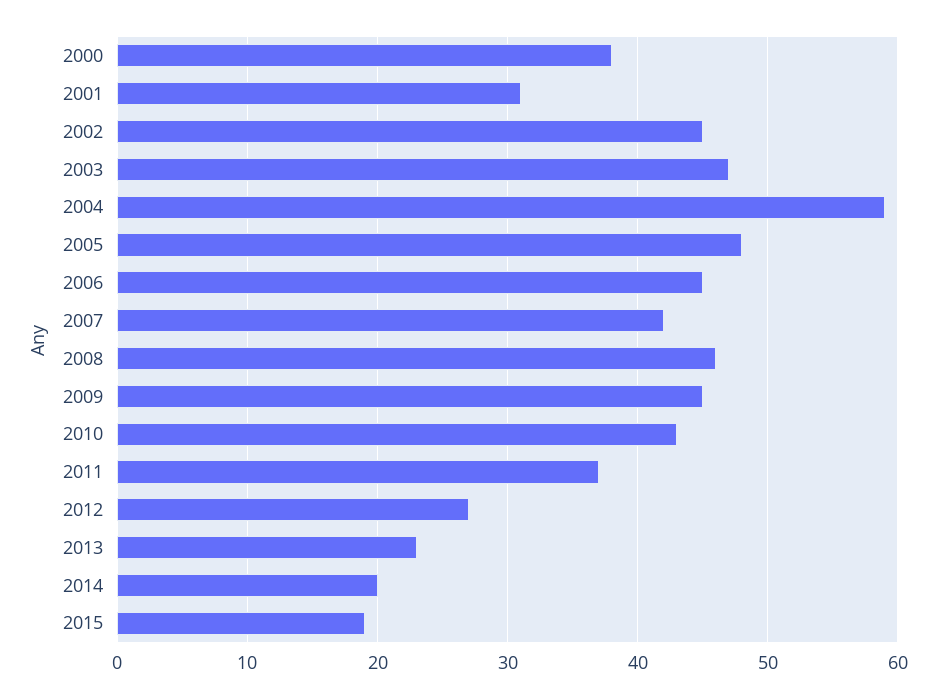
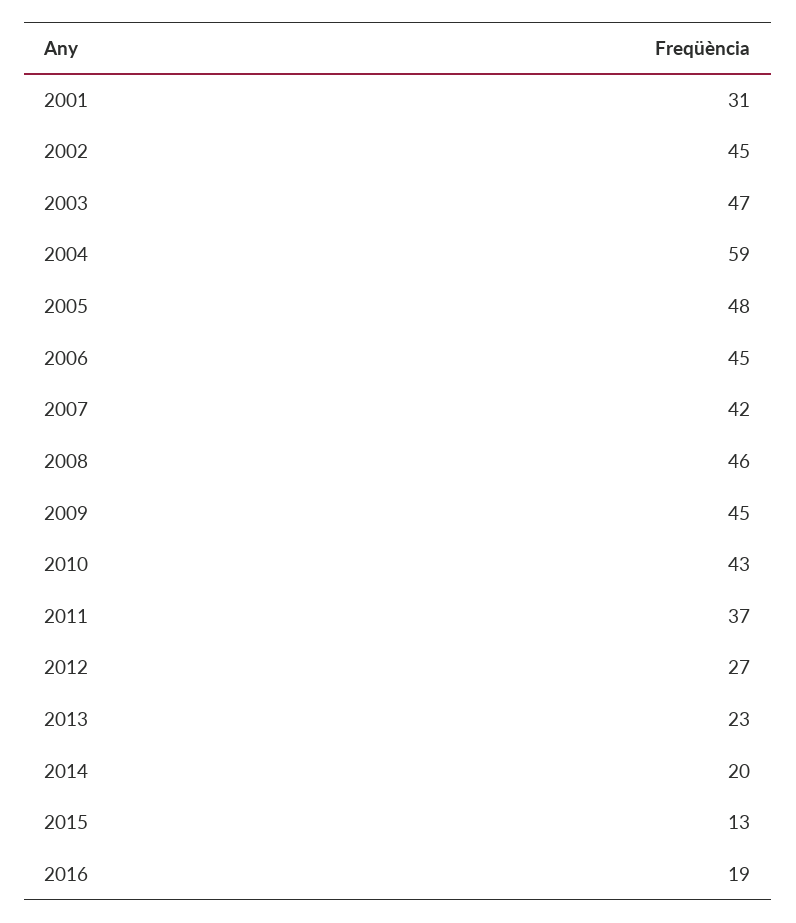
2000: 38 -> none
2015: 19 -> 13
2016: none -> 19

